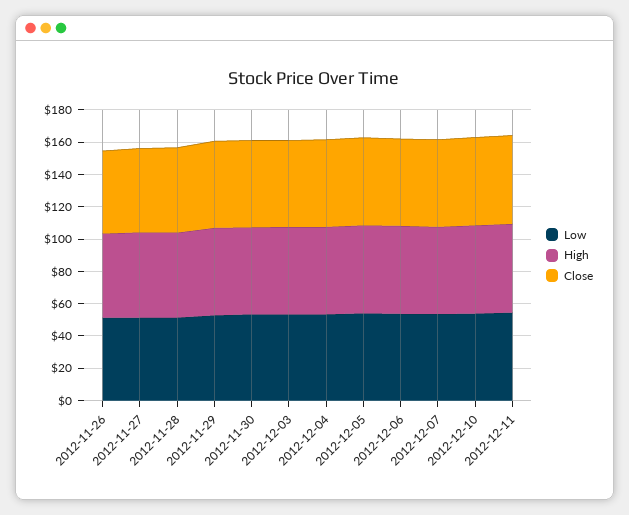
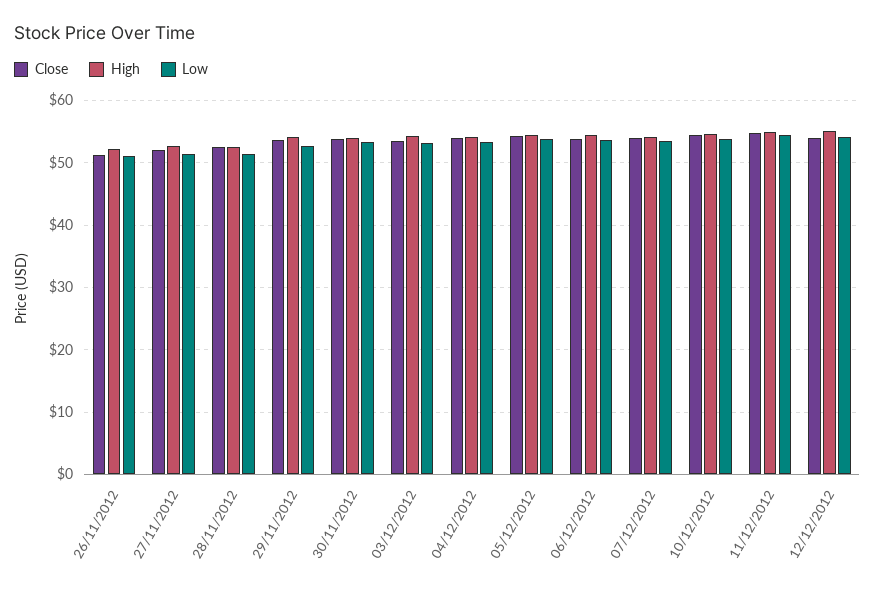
Close, 12/12/2012: none -> 54
High, 12/12/2012: none -> 55
Low, 12/12/2012: none -> 54

